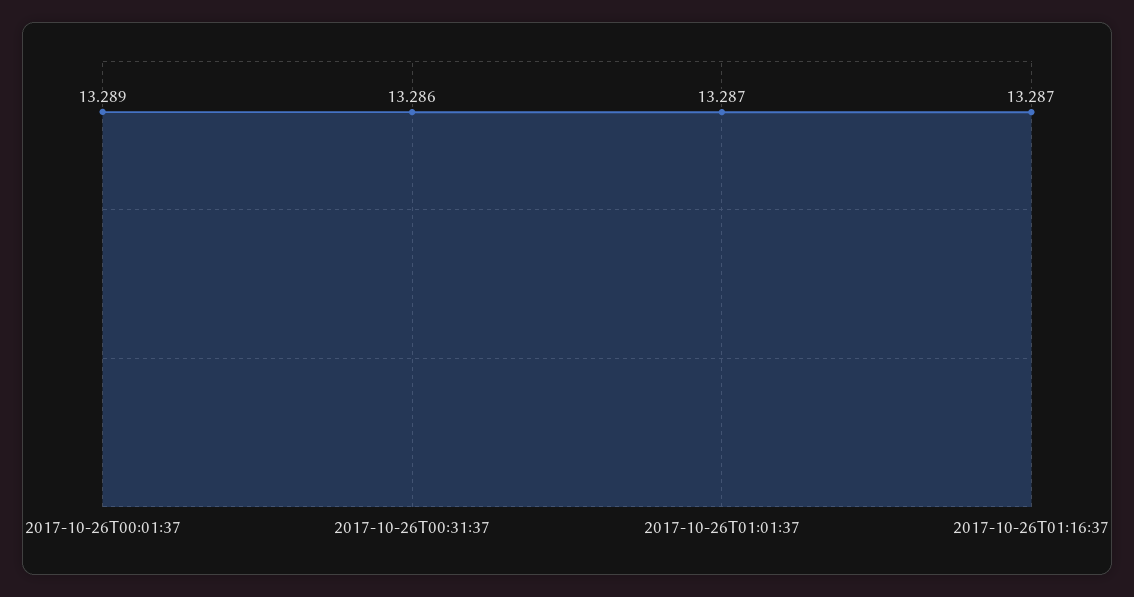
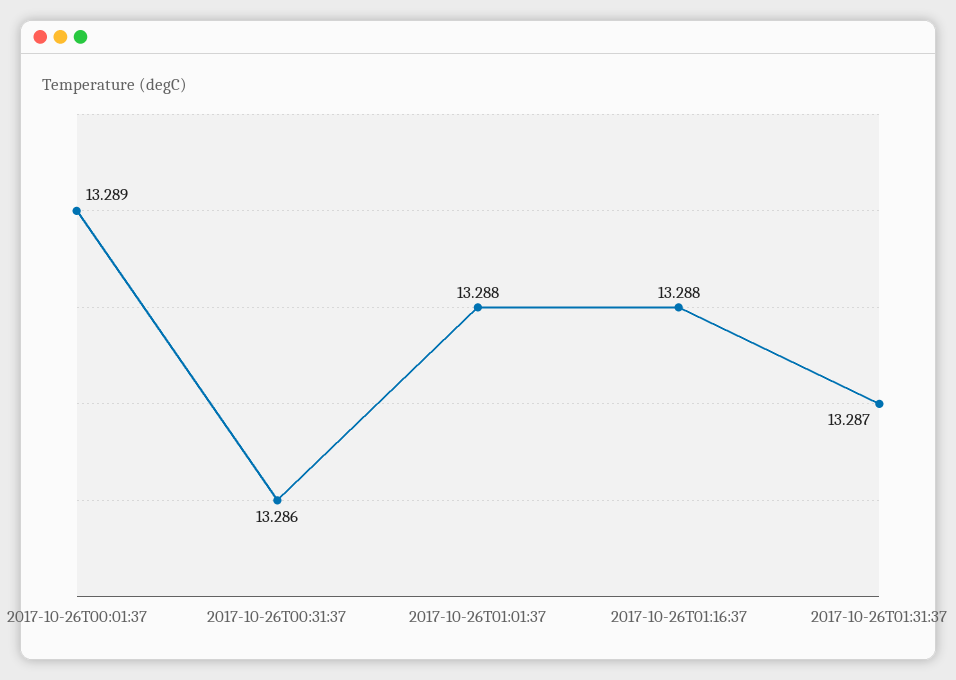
2017-10-26T01:01:37: 13.287 -> 13.288
2017-10-26T01:16:37: 13.287 -> 13.288
2017-10-26T01:31:37: none -> 13.287

